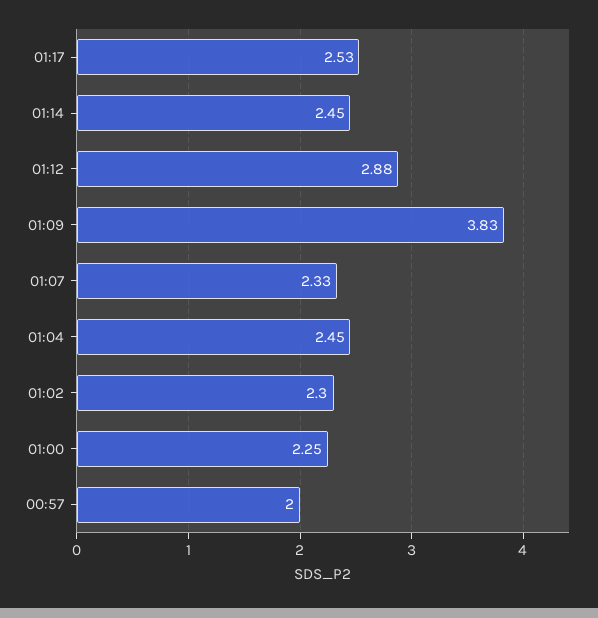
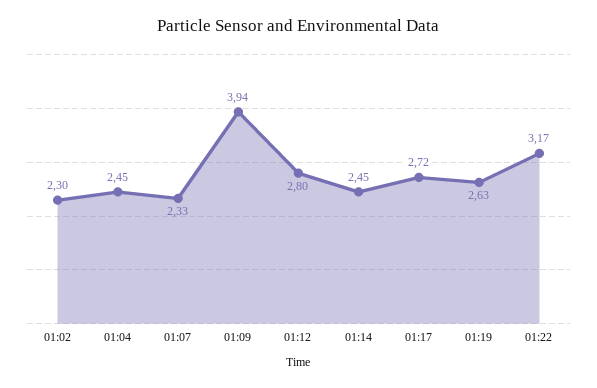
01:17: 2.53 -> 2.72
01:12: 2.88 -> 2.8
01:09: 3.83 -> 3.94
01:00: 2.25 -> none
00:57: 2 -> none
01:19: none -> 2.63
01:22: none -> 3.17

